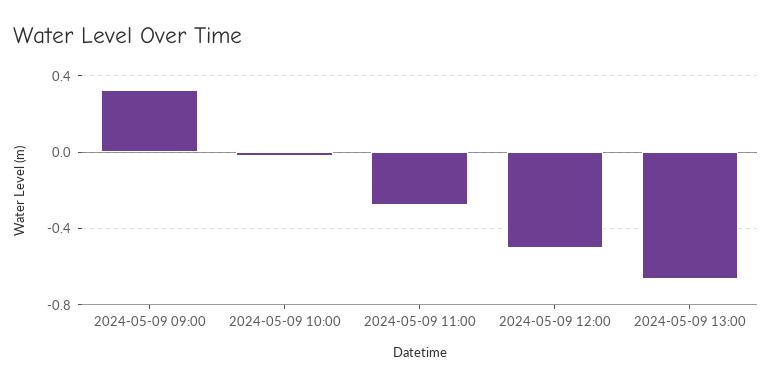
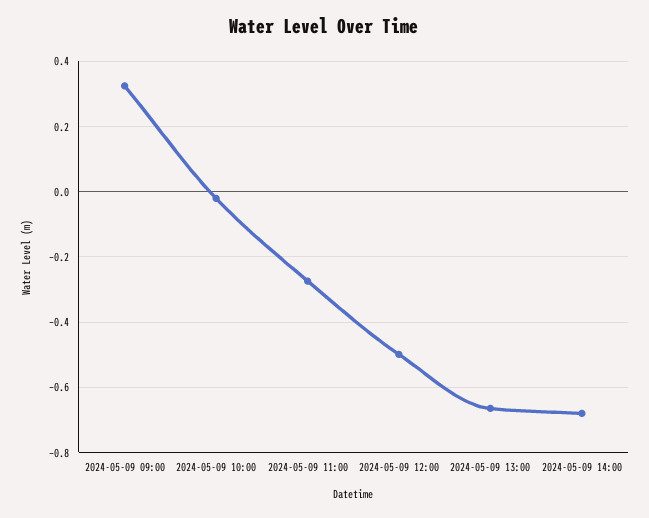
2024-05-09 14:00: none -> -0.68

